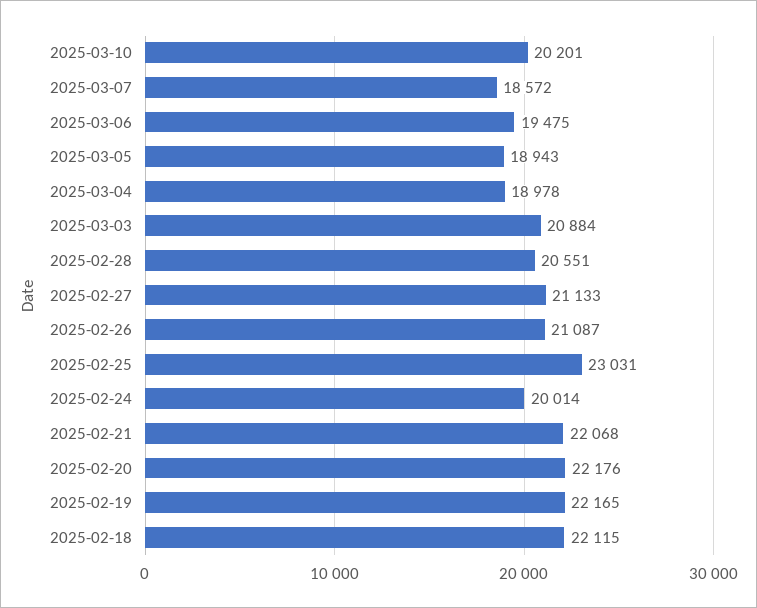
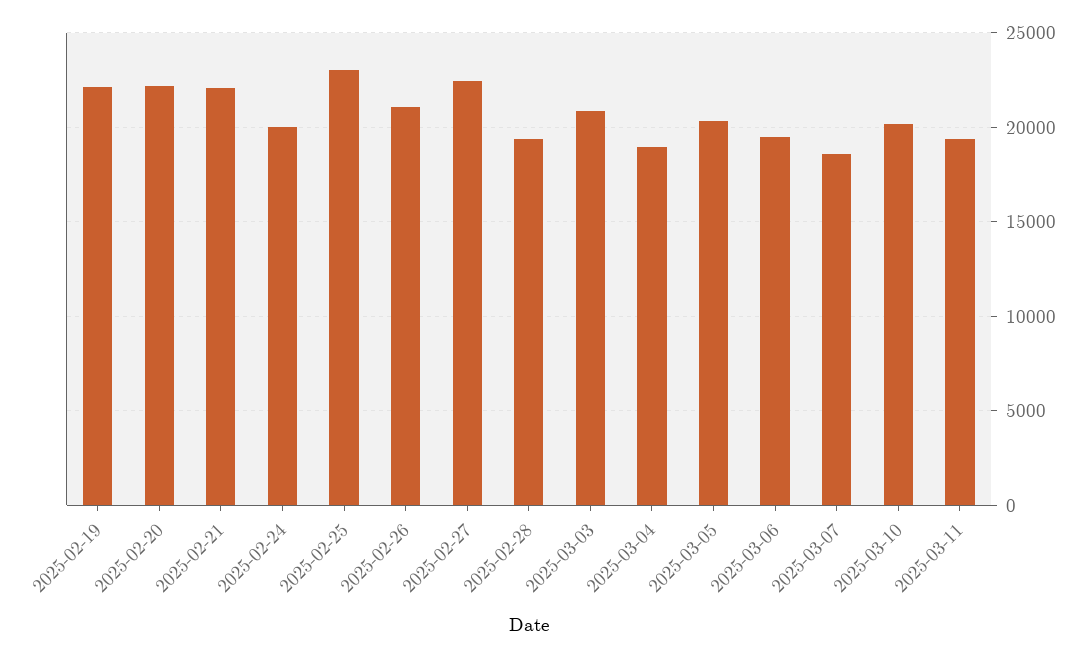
2025-03-05: 18943 -> 20500
2025-02-28: 20551 -> 19500
2025-02-27: 21133 -> 22500
2025-02-18: 22115 -> none
2025-03-11: none -> 19500

